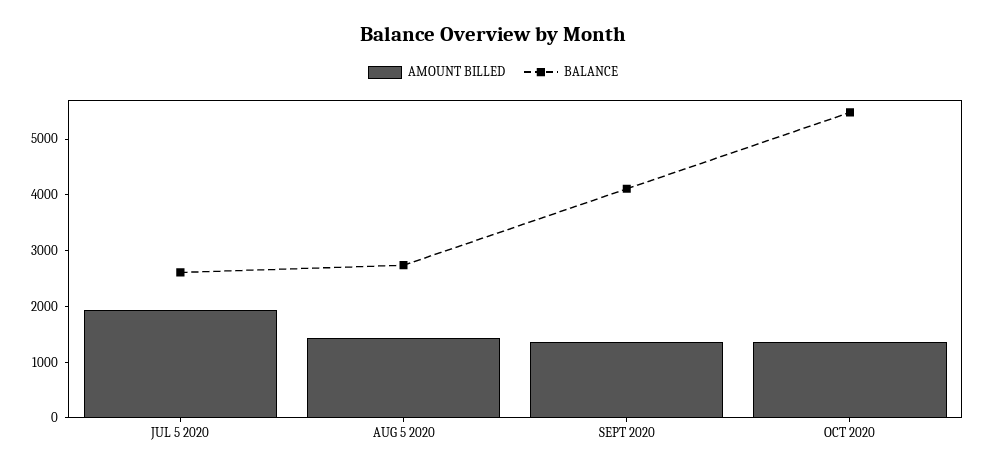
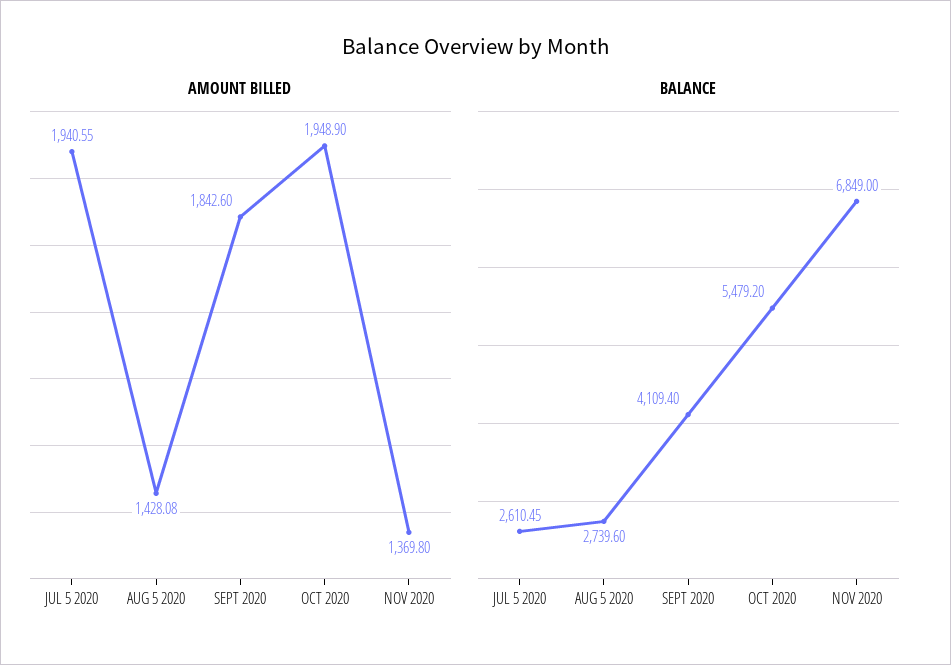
AMOUNT BILLED, SEPT 2020: 1400 -> 1842.6
AMOUNT BILLED, OCT 2020: 1400 -> 1948.9
AMOUNT BILLED, NOV 2020: none -> 1369.8
BALANCE, NOV 2020: none -> 6849

